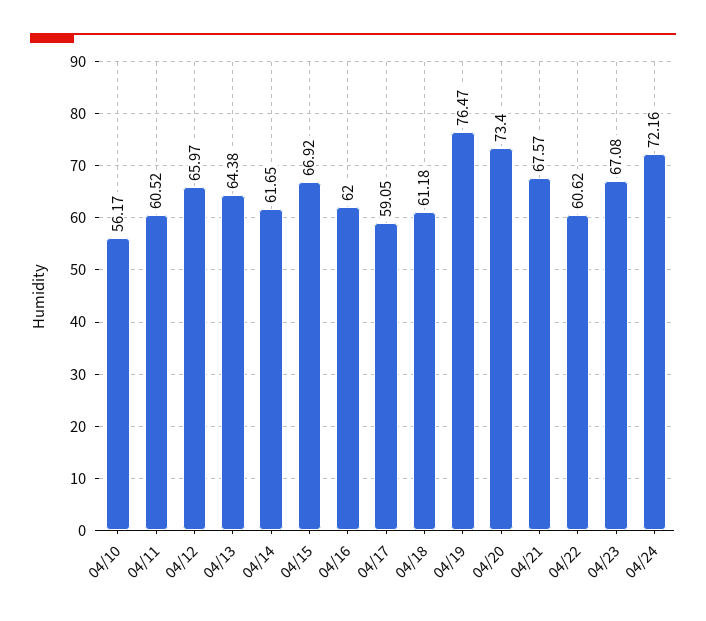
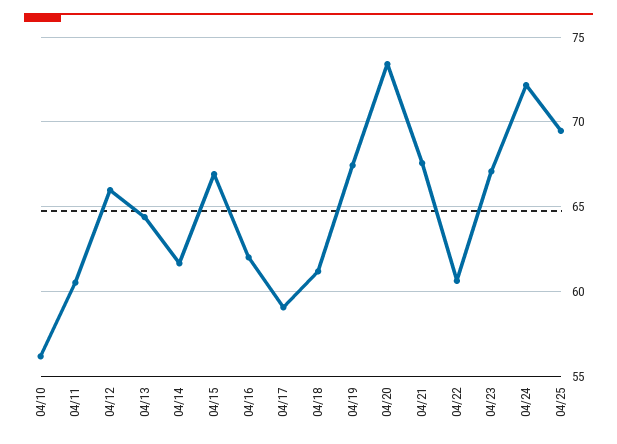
04/19: 76.47 -> 67.5
04/25: none -> 69.5

